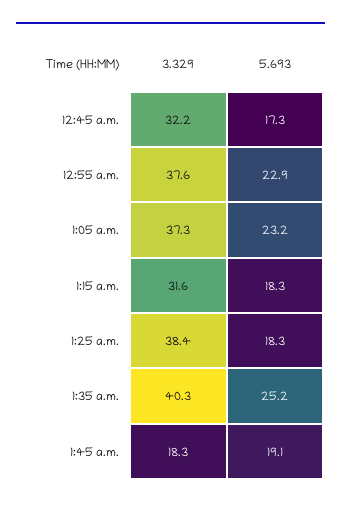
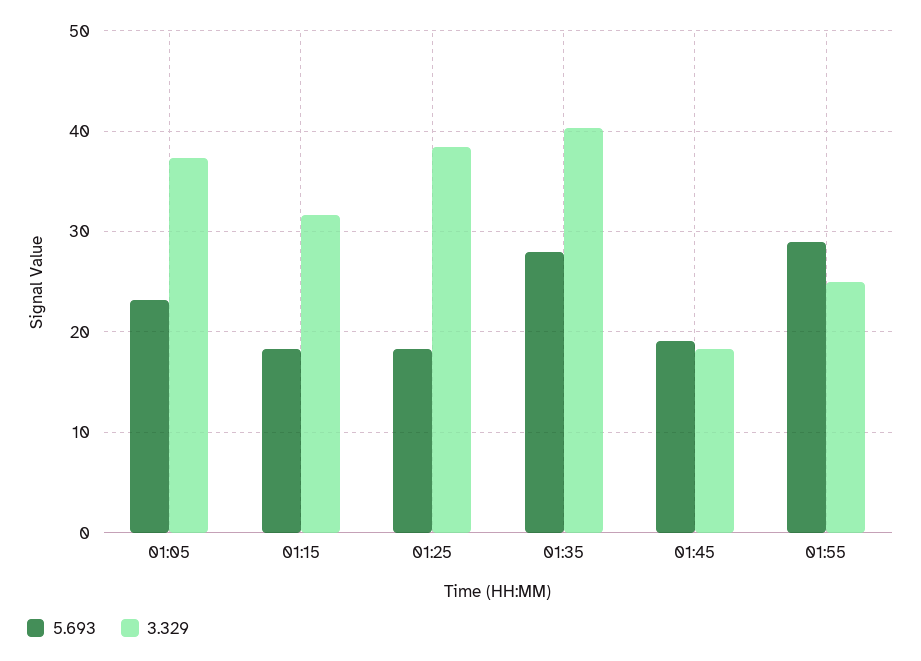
3.329, 12:45 a.m.: 32.2 -> none
5.693, 12:45 a.m.: 17.3 -> none
3.329, 12:55 a.m.: 37.6 -> none
5.693, 12:55 a.m.: 22.9 -> none
5.693, 1:35 a.m.: 25.2 -> 28
5.693, 01:55: none -> 29
3.329, 01:55: none -> 25

